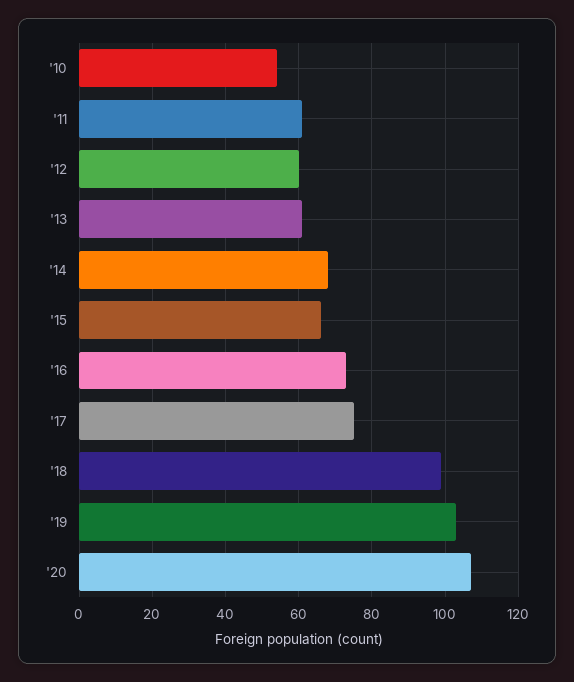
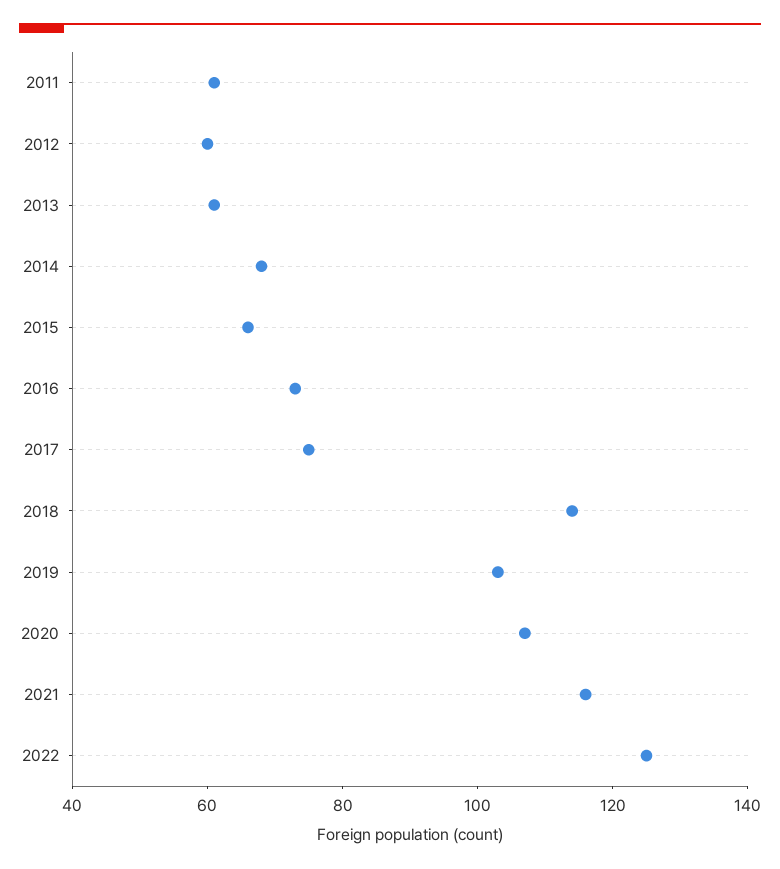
'10: 55 -> none
'18: 100 -> 115
2021: none -> 115
2022: none -> 125

